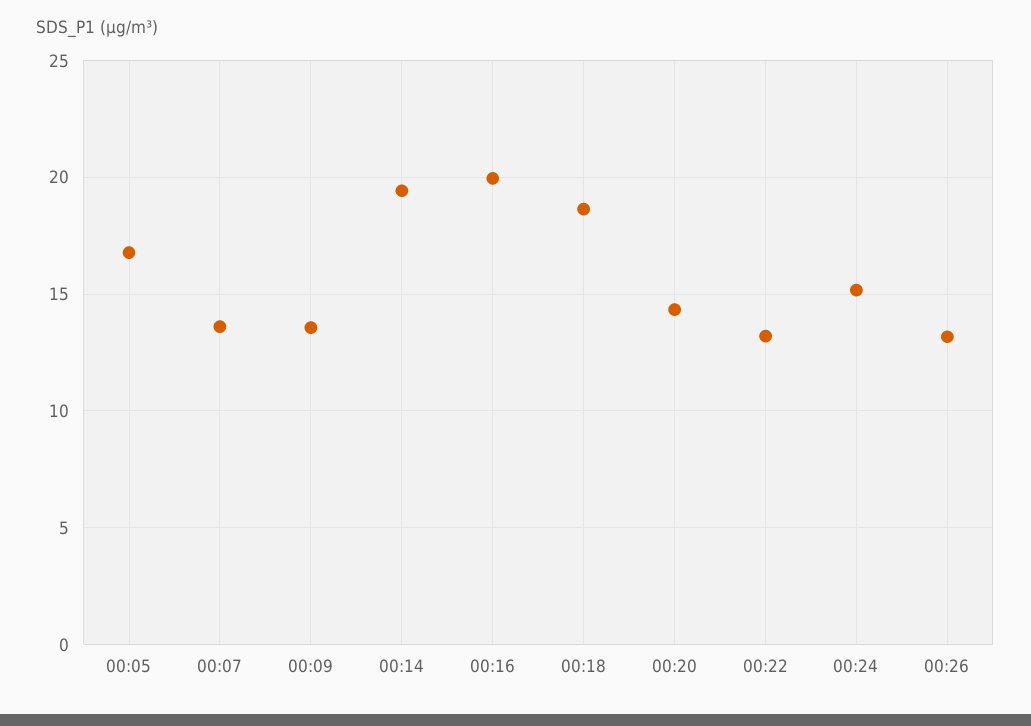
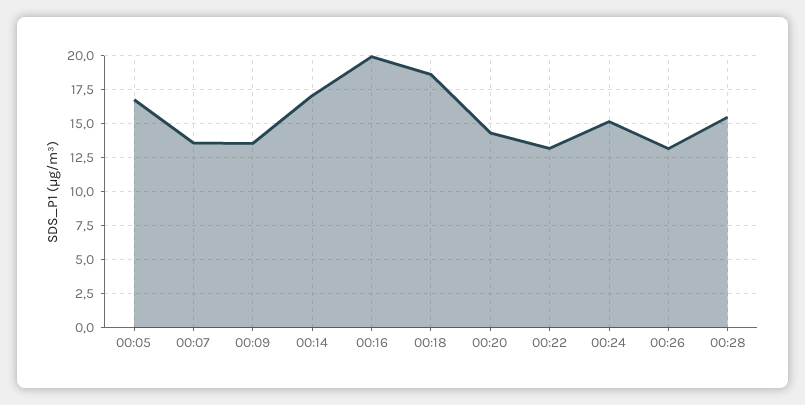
00:14: 19.5 -> 17
00:28: none -> 15.5

